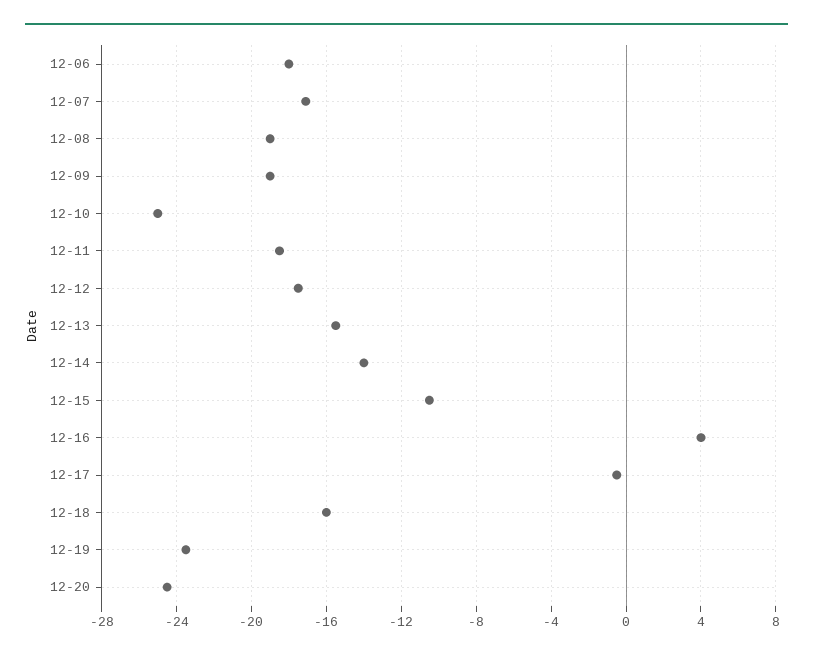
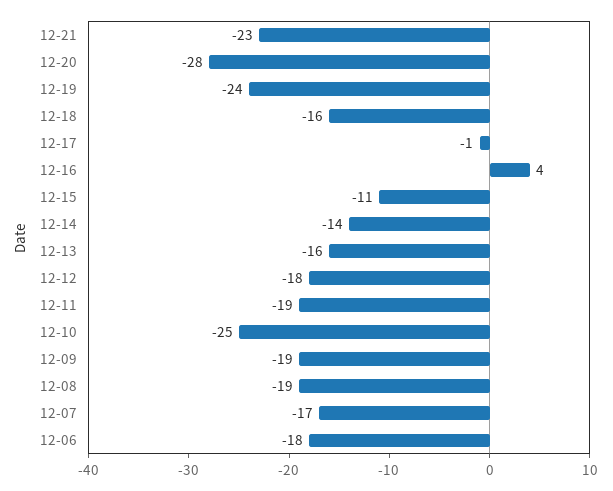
12-20: -24.5 -> -28
12-21: none -> -23

